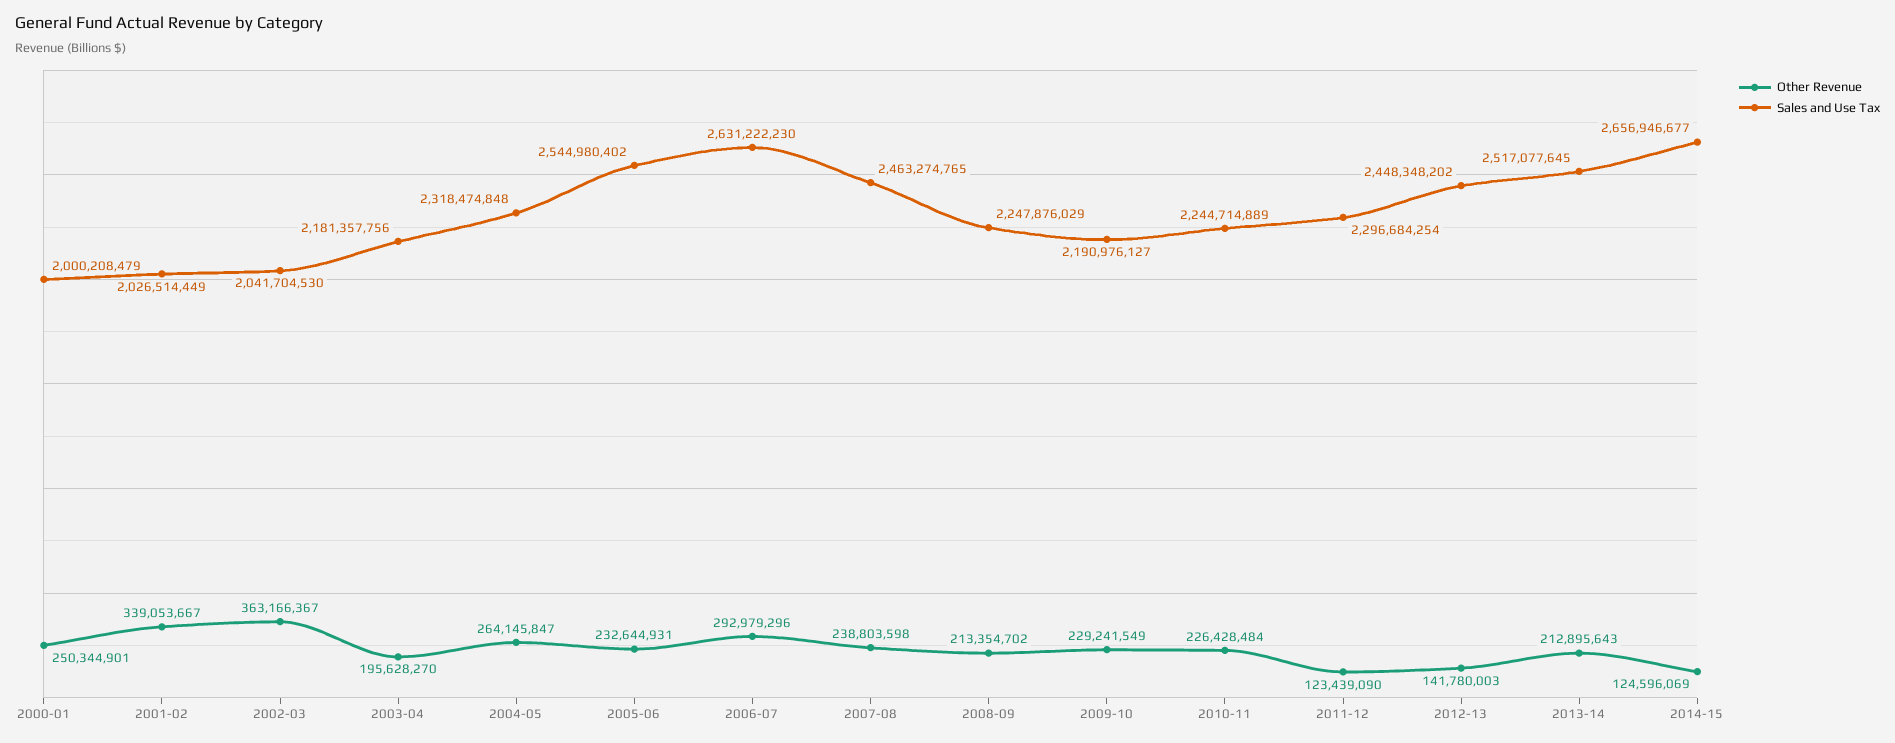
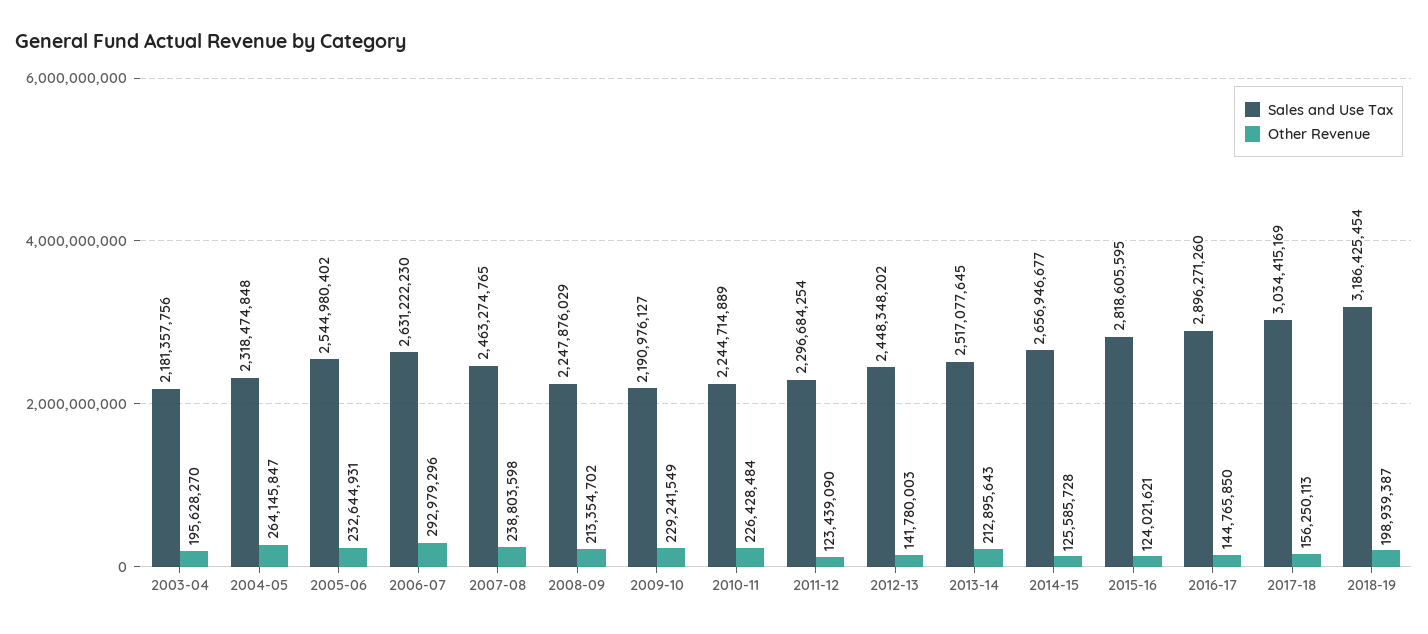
Other Revenue, 2000-01: 250344901 -> none
Sales and Use Tax, 2000-01: 2000208479 -> none
Other Revenue, 2001-02: 339053667 -> none
Sales and Use Tax, 2001-02: 2026514449 -> none
Other Revenue, 2002-03: 363166367 -> none
Sales and Use Tax, 2002-03: 2041704530 -> none
Other Revenue, 2014-15: 124596069 -> 125585728
Sales and Use Tax, 2015-16: none -> 2818605595
Other Revenue, 2015-16: none -> 124021621
Sales and Use Tax, 2016-17: none -> 2896271260
Other Revenue, 2016-17: none -> 144765850
Sales and Use Tax, 2017-18: none -> 3034415169
Other Revenue, 2017-18: none -> 156250113
Sales and Use Tax, 2018-19: none -> 3186425454
Other Revenue, 2018-19: none -> 198939387

